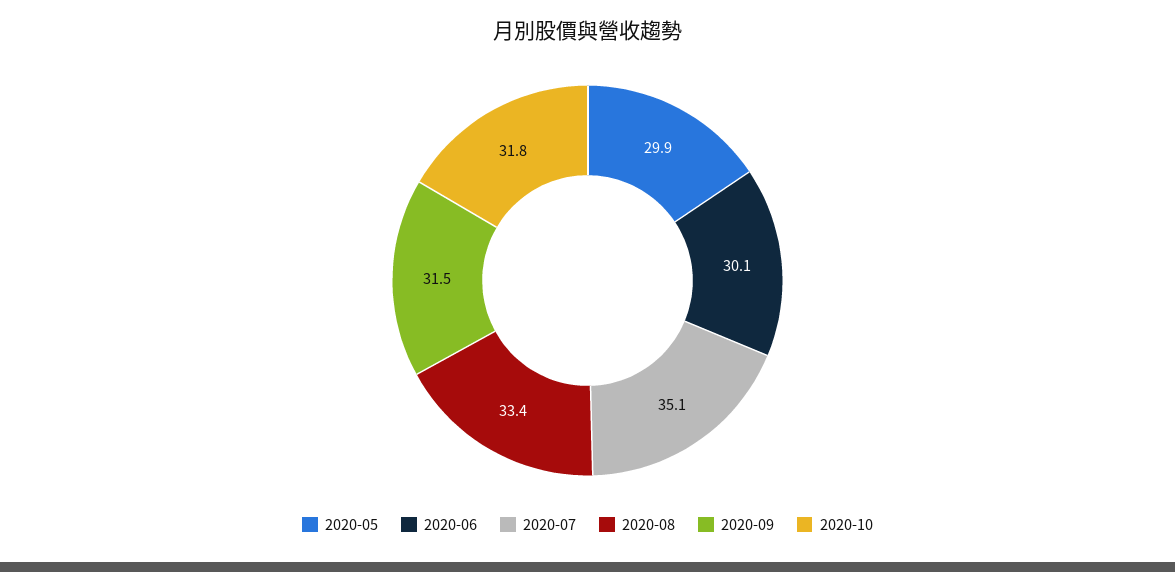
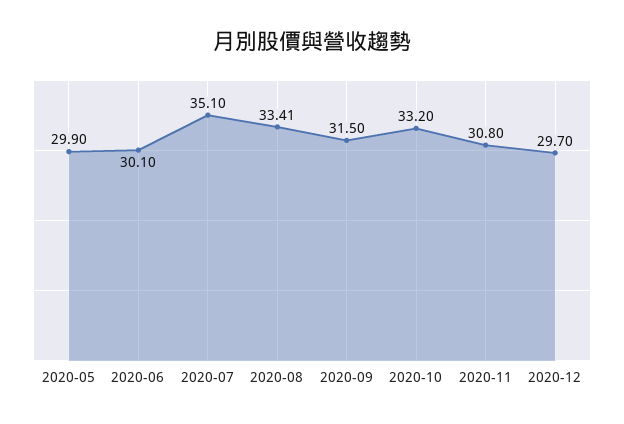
2020-10: 31.8 -> 33.2
2020-11: none -> 30.8
2020-12: none -> 29.7

